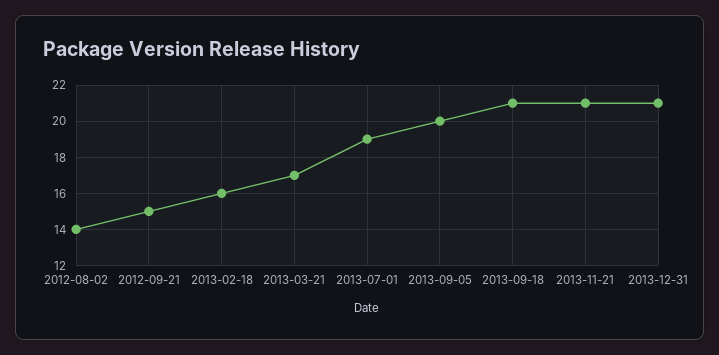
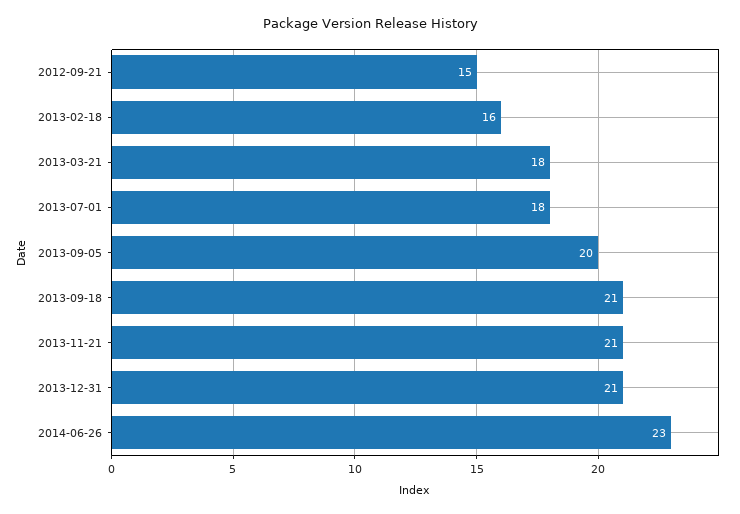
2012-08-02: 14 -> none
2013-03-21: 17 -> 18
2013-07-01: 19 -> 18
2014-06-26: none -> 23

